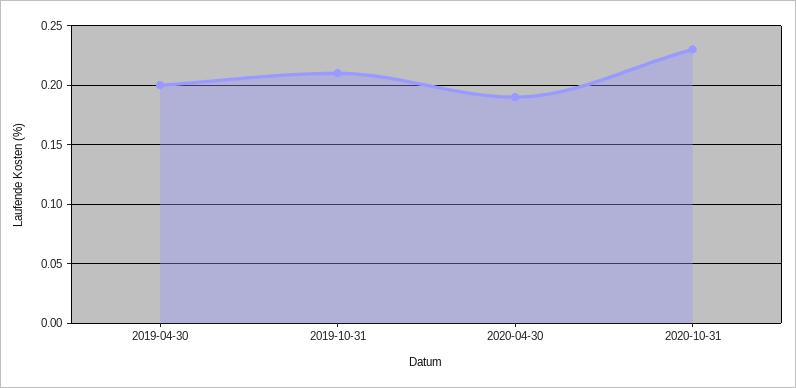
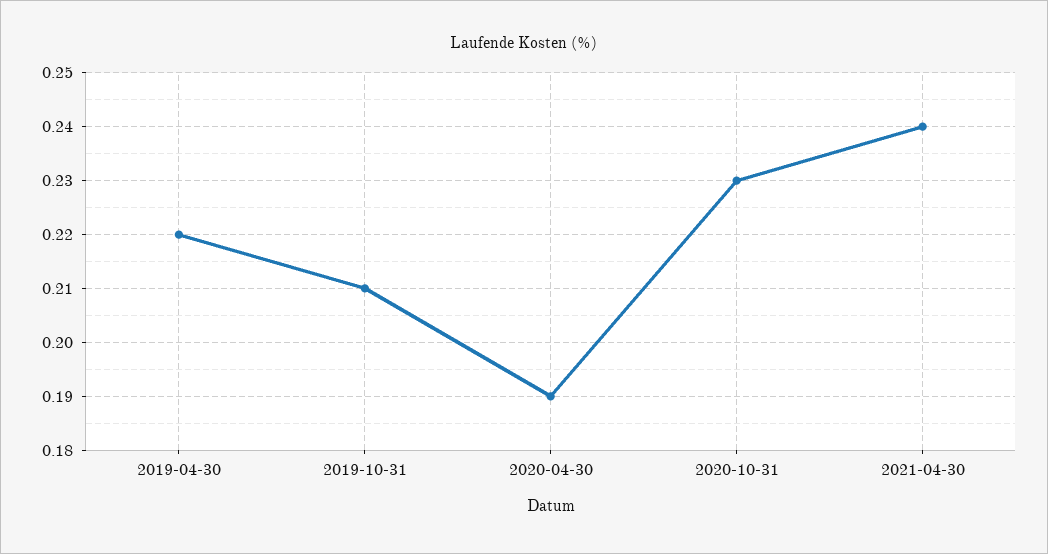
2019-04-30: 0.2 -> 0.22
2021-04-30: none -> 0.24

